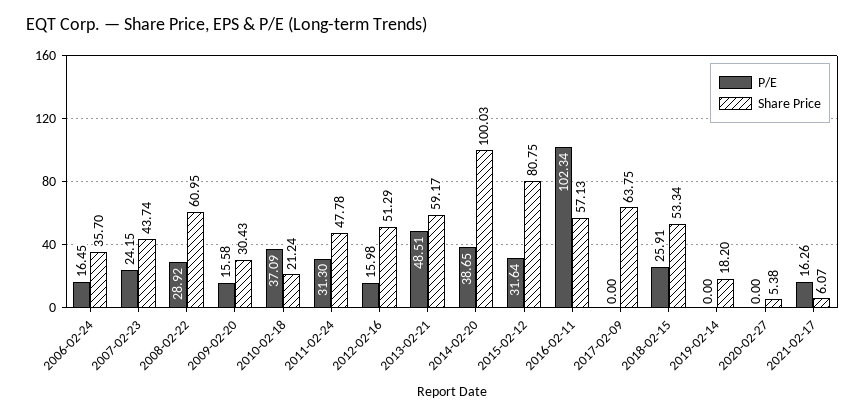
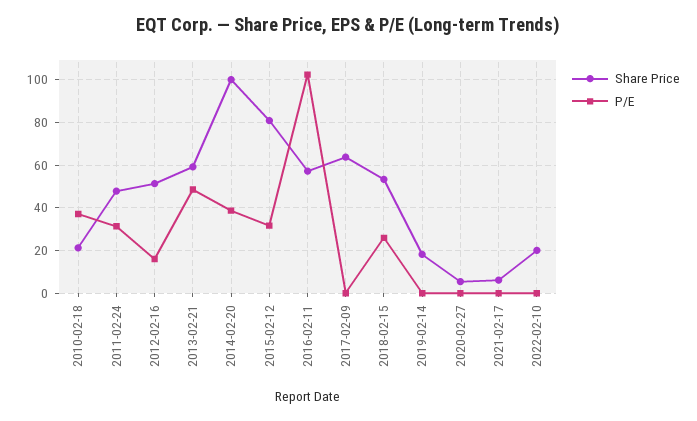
P/E, 2006-02-24: 16.45 -> none
Share Price, 2006-02-24: 35.7 -> none
P/E, 2007-02-23: 24.15 -> none
Share Price, 2007-02-23: 43.74 -> none
P/E, 2008-02-22: 28.92 -> none
Share Price, 2008-02-22: 60.95 -> none
P/E, 2009-02-20: 15.58 -> none
Share Price, 2009-02-20: 30.43 -> none
P/E, 2021-02-17: 16.26 -> 0
Share Price, 2022-02-10: none -> 20
P/E, 2022-02-10: none -> 0

